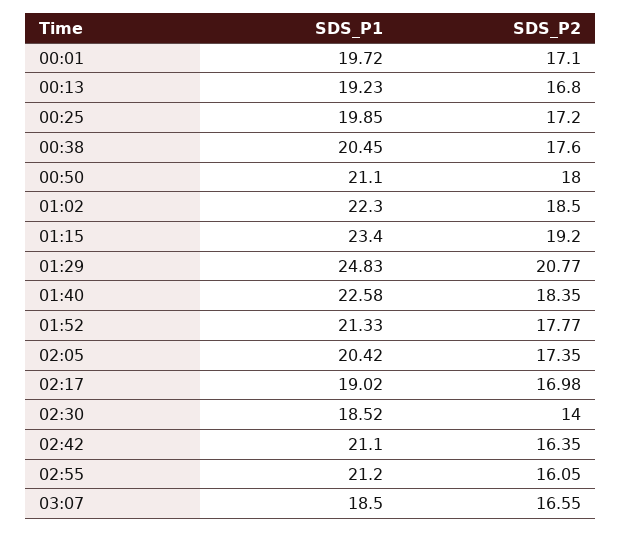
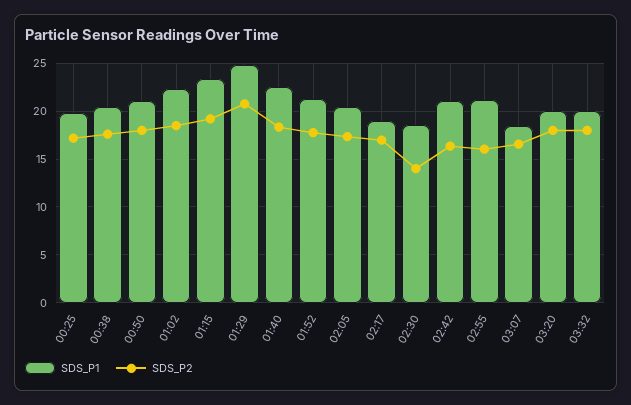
SDS_P1, 00:01: 19.72 -> none
SDS_P2, 00:01: 17.1 -> none
SDS_P1, 00:13: 19.23 -> none
SDS_P2, 00:13: 16.8 -> none
SDS_P1, 03:20: none -> 20
SDS_P2, 03:20: none -> 18
SDS_P1, 03:32: none -> 20
SDS_P2, 03:32: none -> 18

